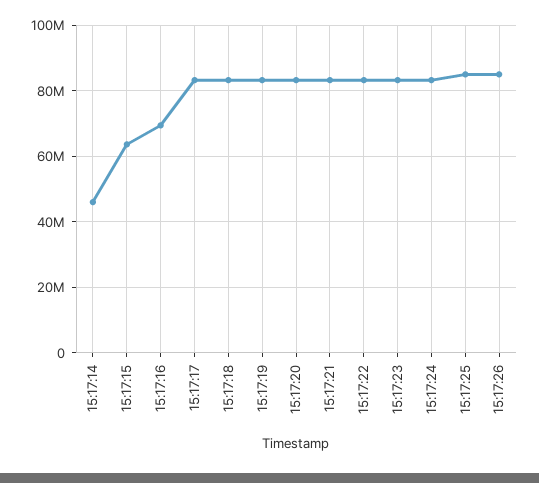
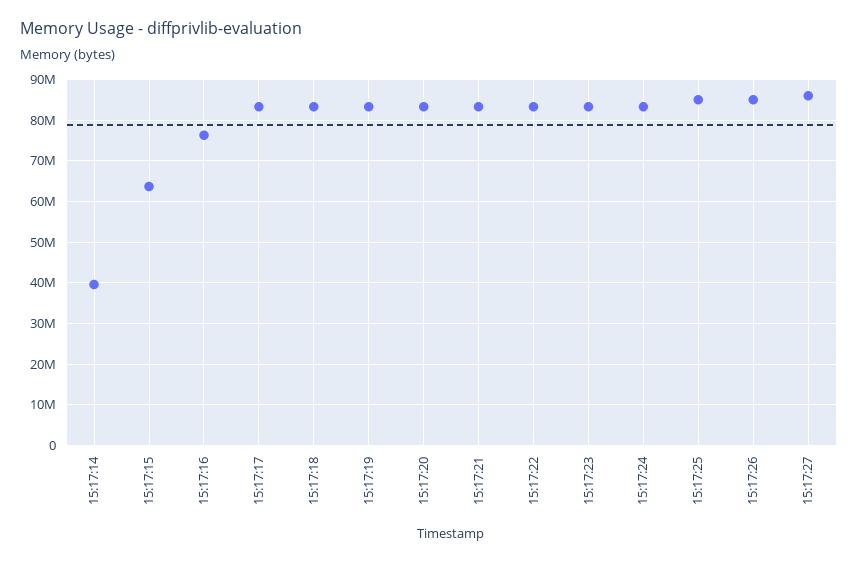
15:17:14: 46000000 -> 40000000
15:17:16: 70000000 -> 76000000
15:17:27: none -> 86000000

